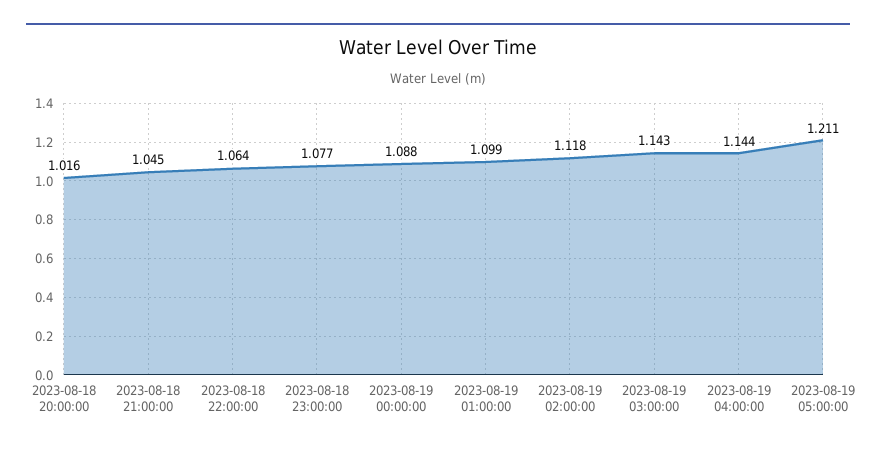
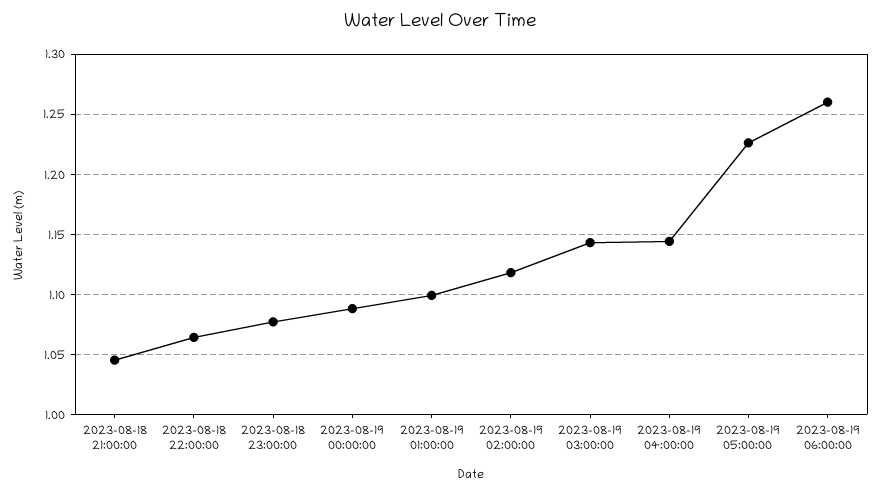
2023-08-18 20:00:00: 1.016 -> none
2023-08-19 05:00:00: 1.211 -> 1.225
2023-08-19 06:00:00: none -> 1.26

